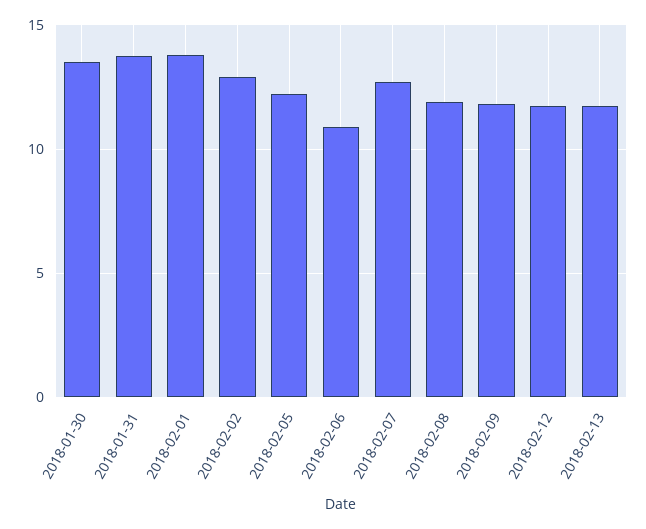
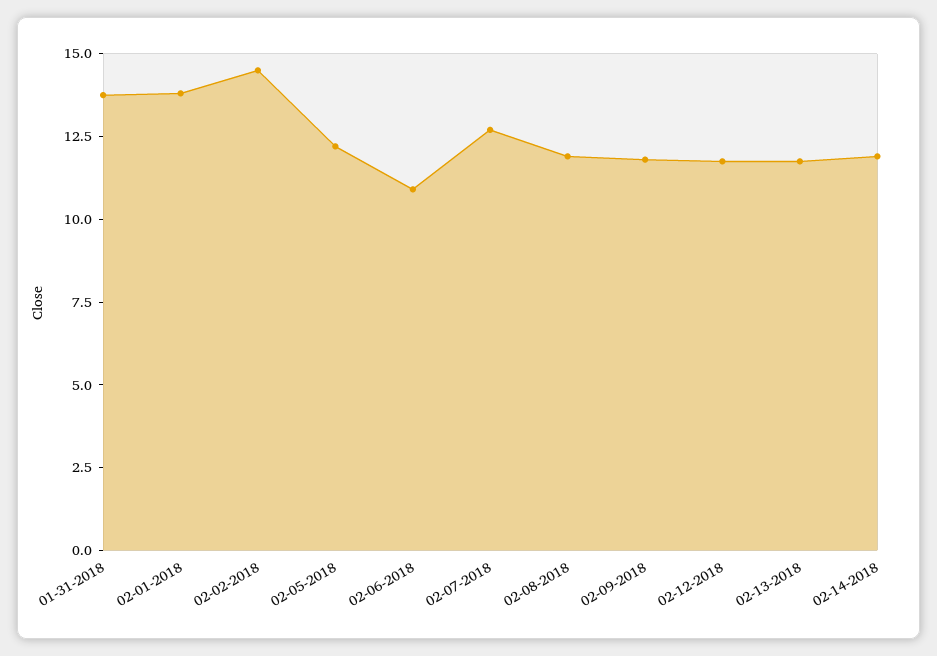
2018-01-30: 13.5 -> none
2018-02-02: 13 -> 14.5
02-14-2018: none -> 12

